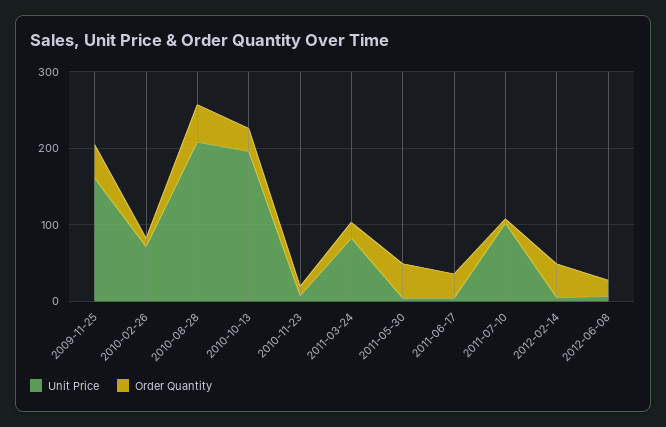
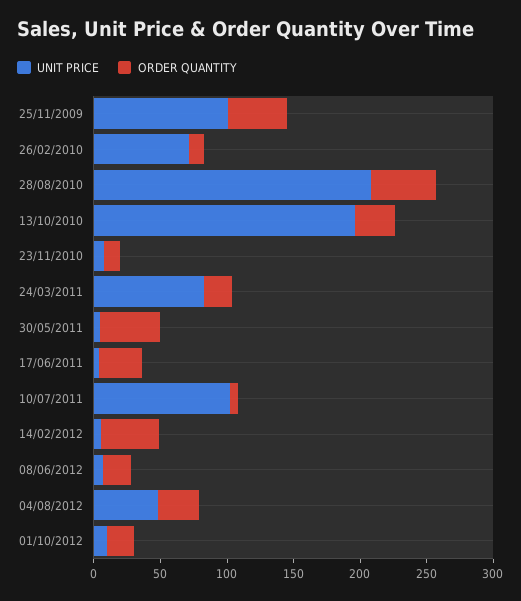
Unit Price, 2009-11-25: 160 -> 100
Unit Price, 04/08/2012: none -> 50
Order Quantity, 04/08/2012: none -> 30
Unit Price, 01/10/2012: none -> 10
Order Quantity, 01/10/2012: none -> 20

